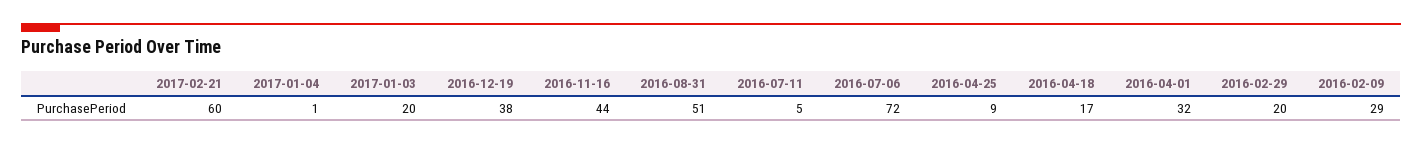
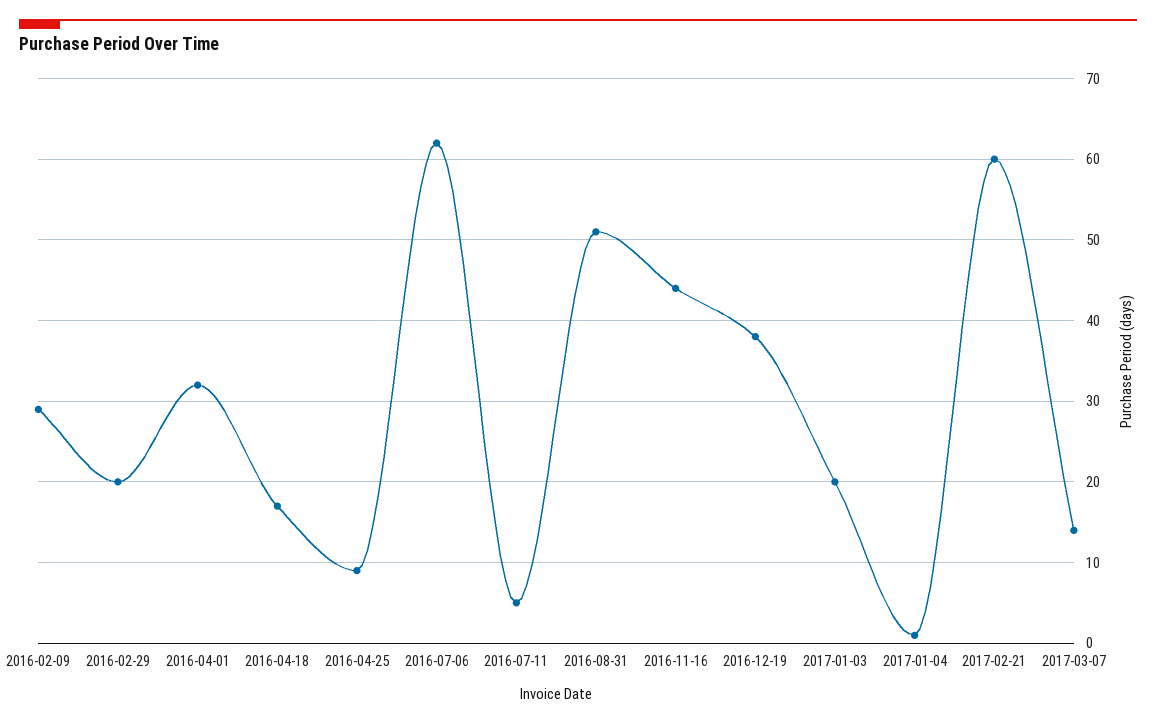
2016-07-06: 72 -> 62
2017-03-07: none -> 14

